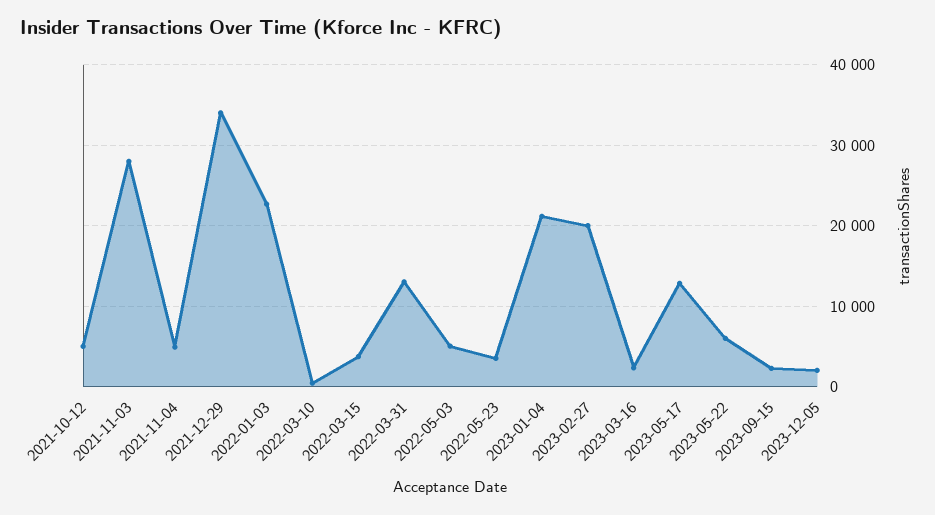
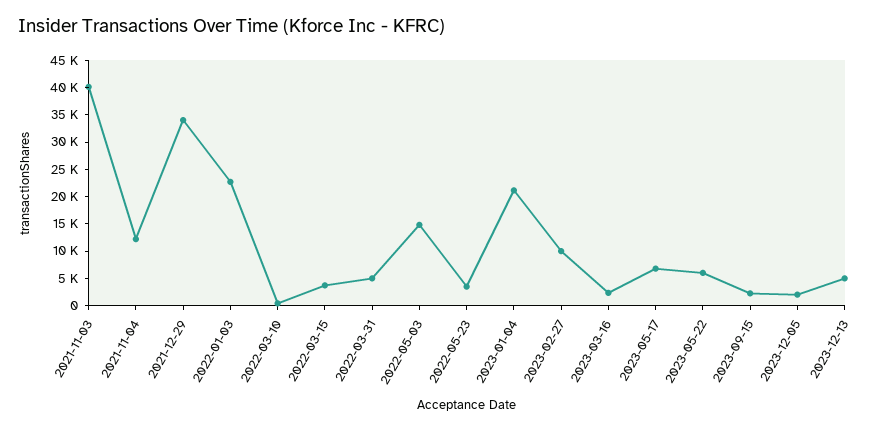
2021-10-12: 5000 -> none
2021-11-03: 28000 -> 40000
2021-11-04: 5000 -> 12500
2022-03-31: 13000 -> 5000
2022-05-03: 5000 -> 15000
2023-02-27: 20000 -> 10000
2023-05-17: 13000 -> 7500
2023-12-13: none -> 5000

